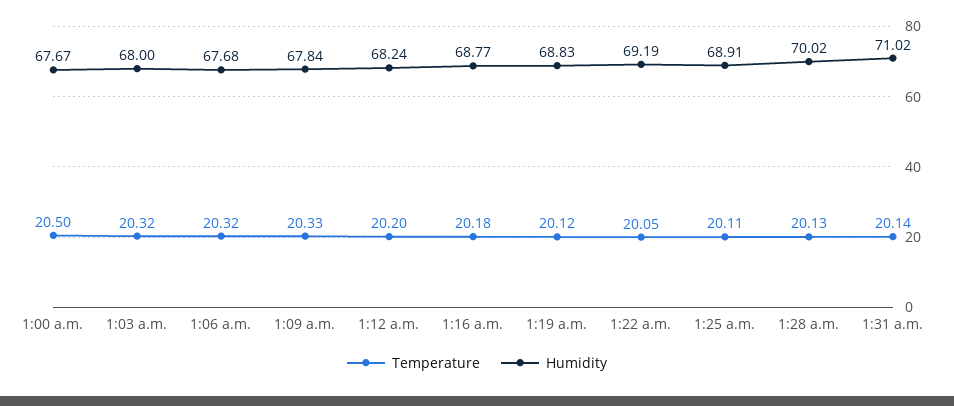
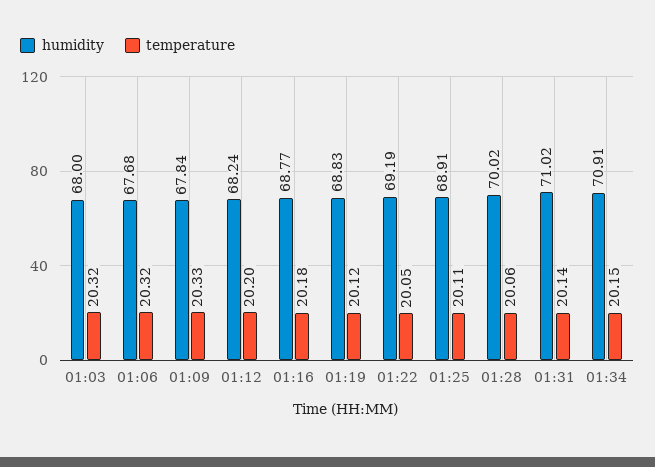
Temperature, 1:00 a.m.: 20.5 -> none
Humidity, 1:00 a.m.: 67.67 -> none
Temperature, 1:28 a.m.: 20.13 -> 20.06
Humidity, 01:34: none -> 70.91
Temperature, 01:34: none -> 20.15

